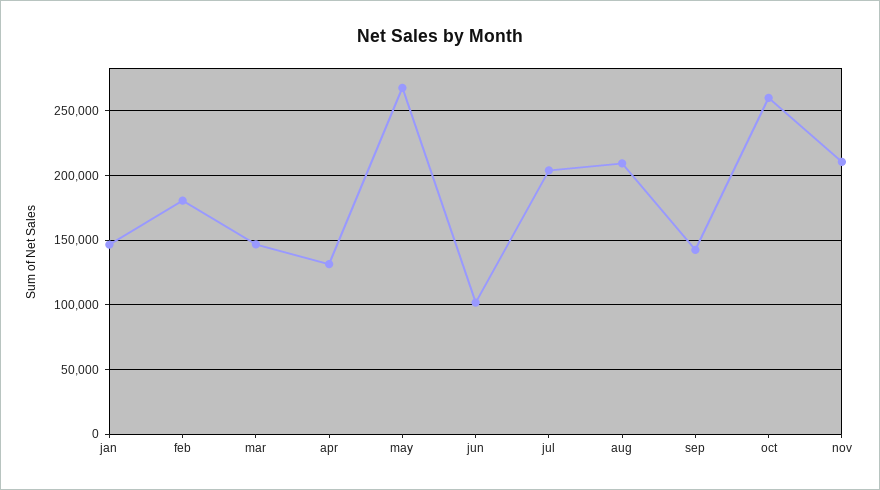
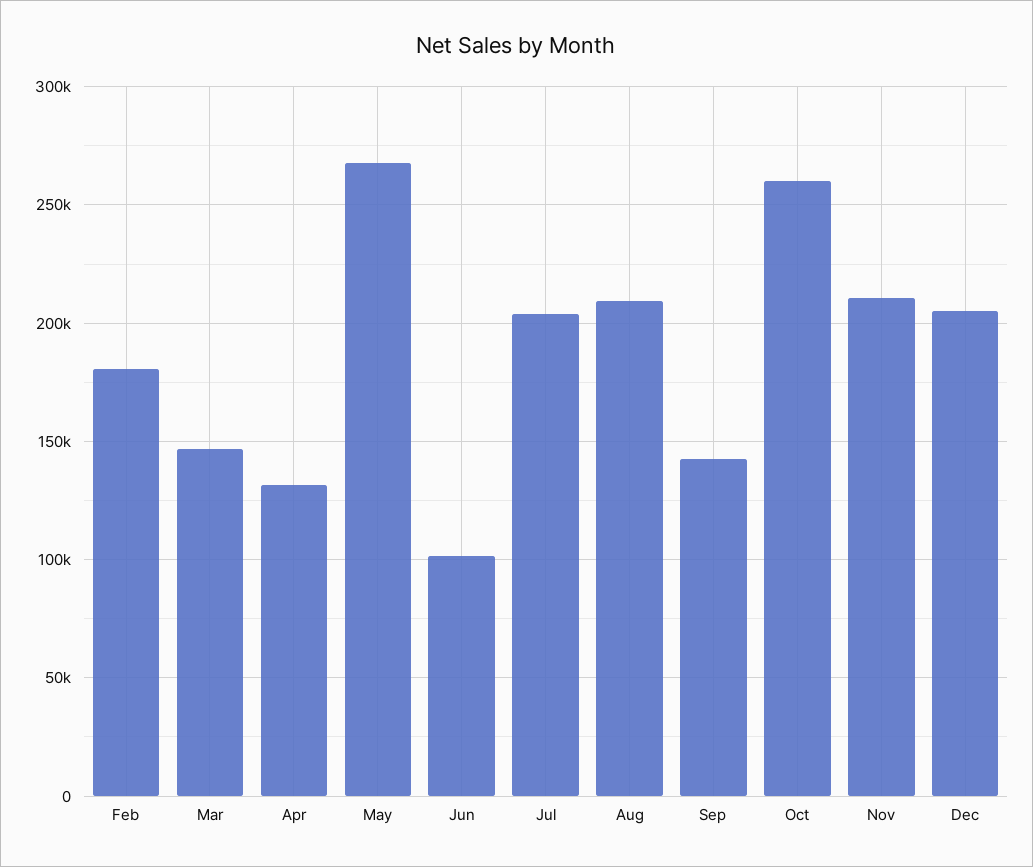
jan: 145000 -> none
Dec: none -> 205000

